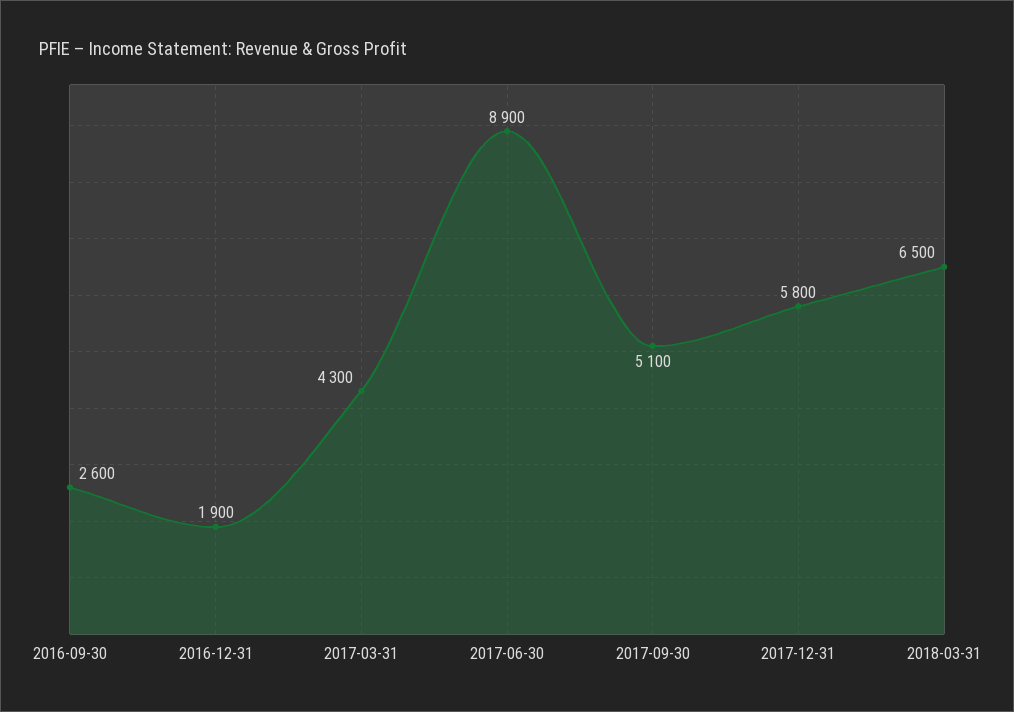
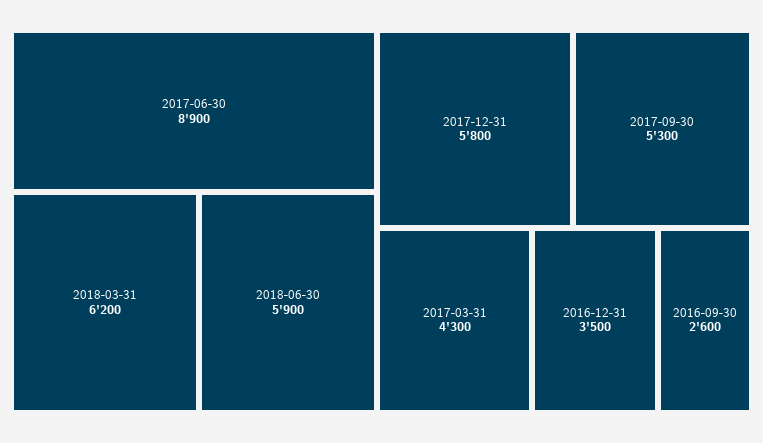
2016-12-31: 1900 -> 3500
2017-09-30: 5100 -> 5300
2018-03-31: 6500 -> 6200
2018-06-30: none -> 5900

